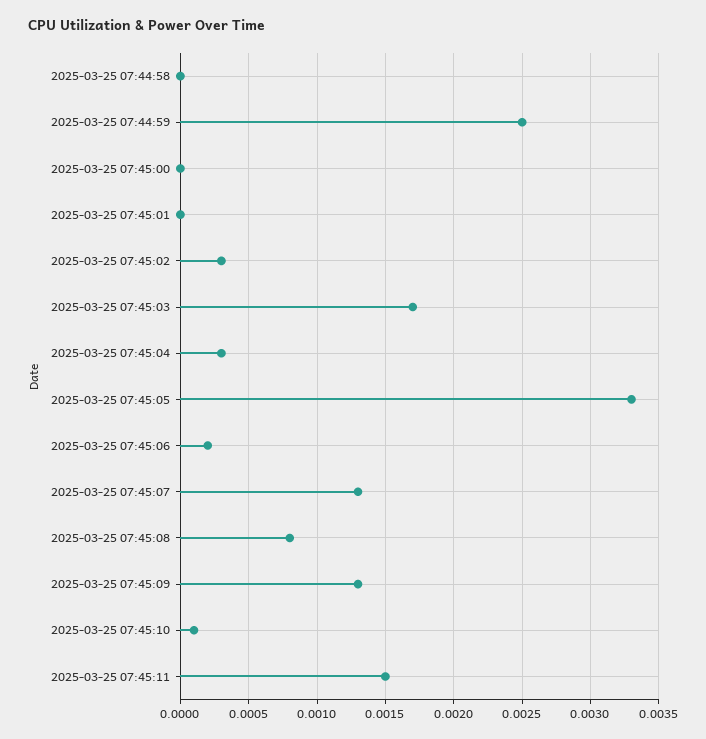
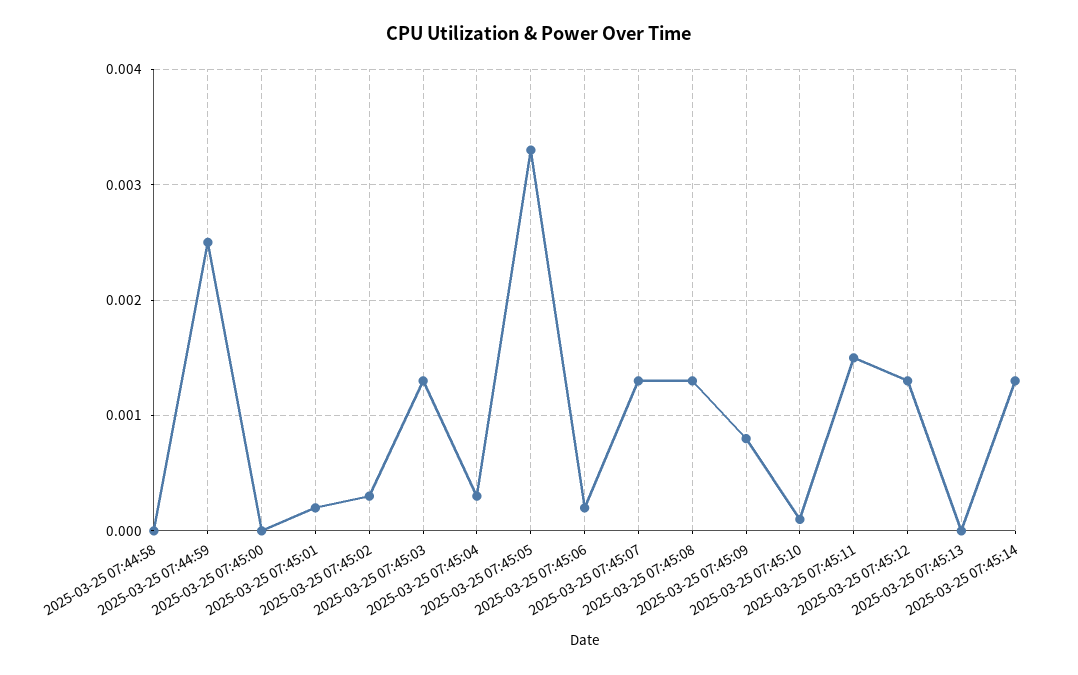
2025-03-25 07:45:01: 0 -> 0.0002
2025-03-25 07:45:03: 0.0017 -> 0.0013
2025-03-25 07:45:08: 0.0008 -> 0.0013
2025-03-25 07:45:09: 0.0013 -> 0.0008
2025-03-25 07:45:12: none -> 0.0013
2025-03-25 07:45:13: none -> 0
2025-03-25 07:45:14: none -> 0.0013

